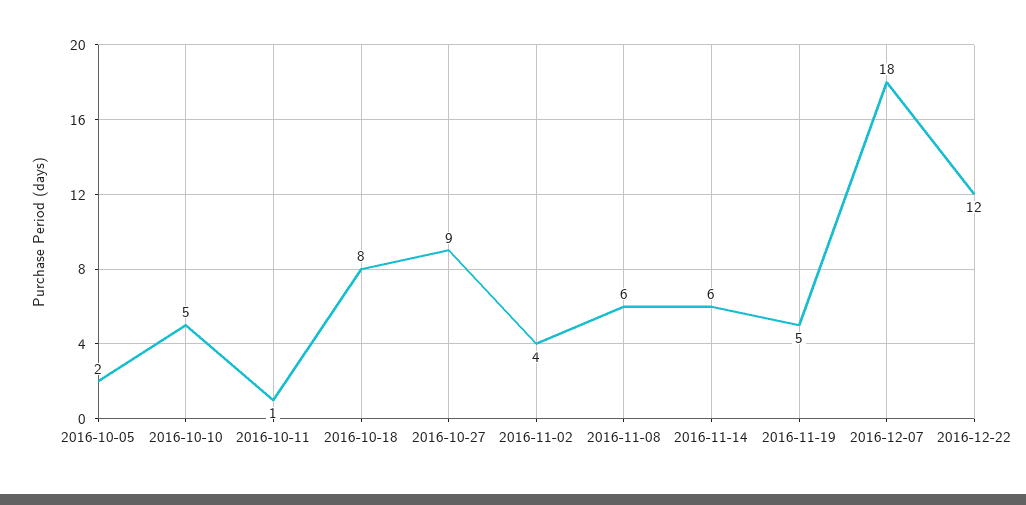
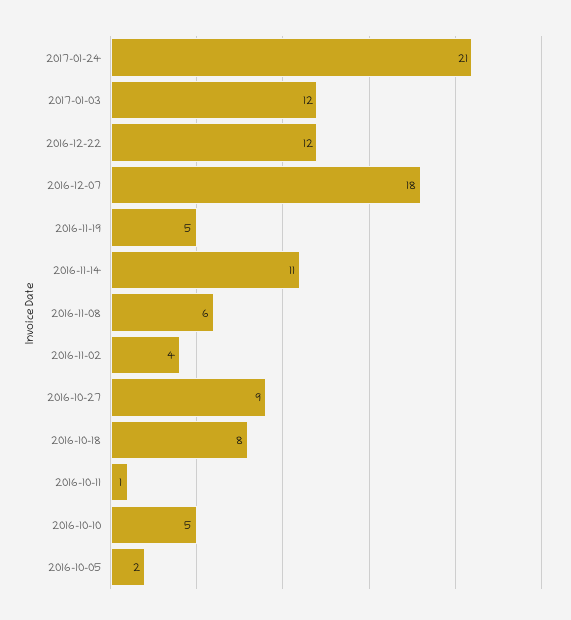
2016-11-14: 6 -> 11
2017-01-24: none -> 21
2017-01-03: none -> 12

